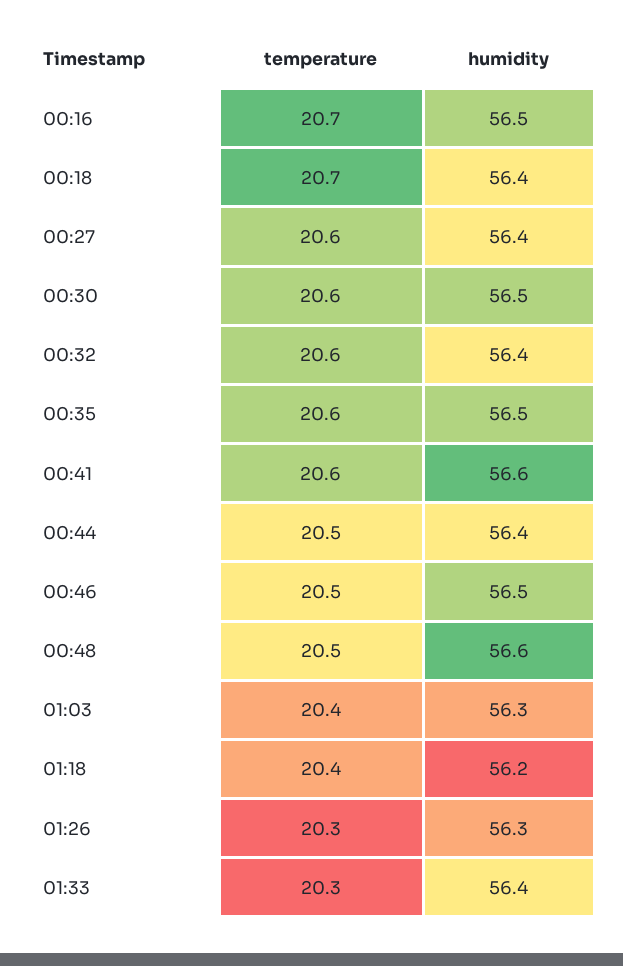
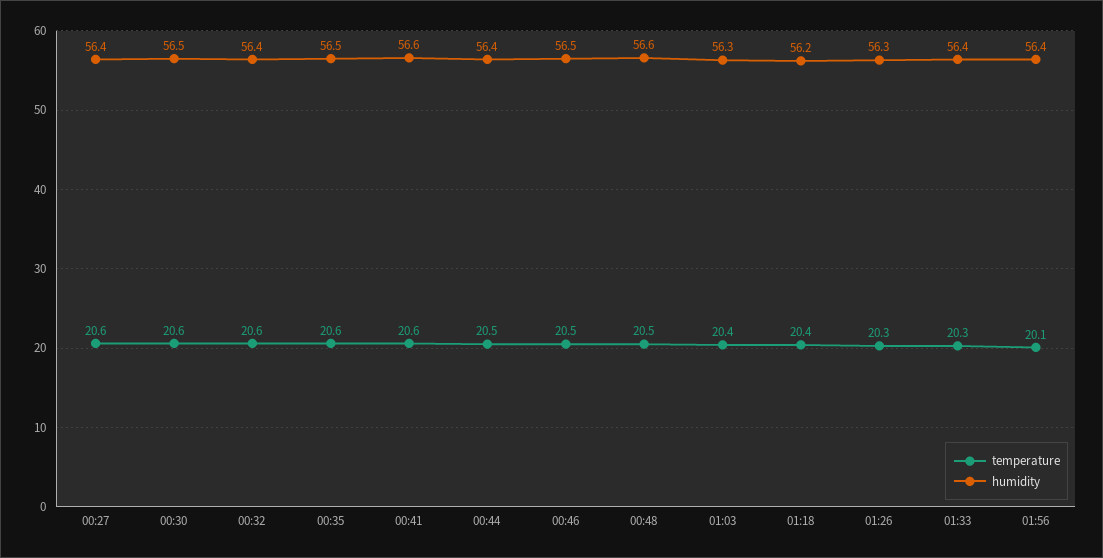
temperature, 00:16: 20.7 -> none
humidity, 00:16: 56.5 -> none
temperature, 00:18: 20.7 -> none
humidity, 00:18: 56.4 -> none
temperature, 01:56: none -> 20.1
humidity, 01:56: none -> 56.4

